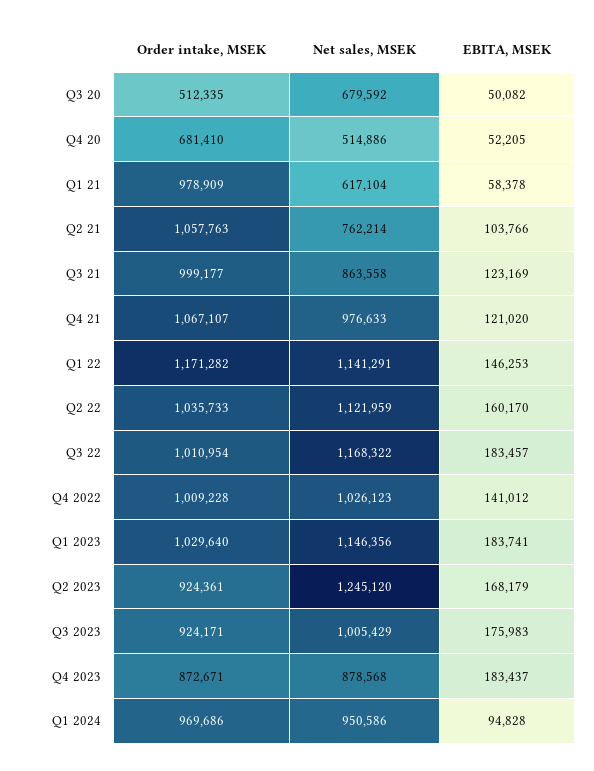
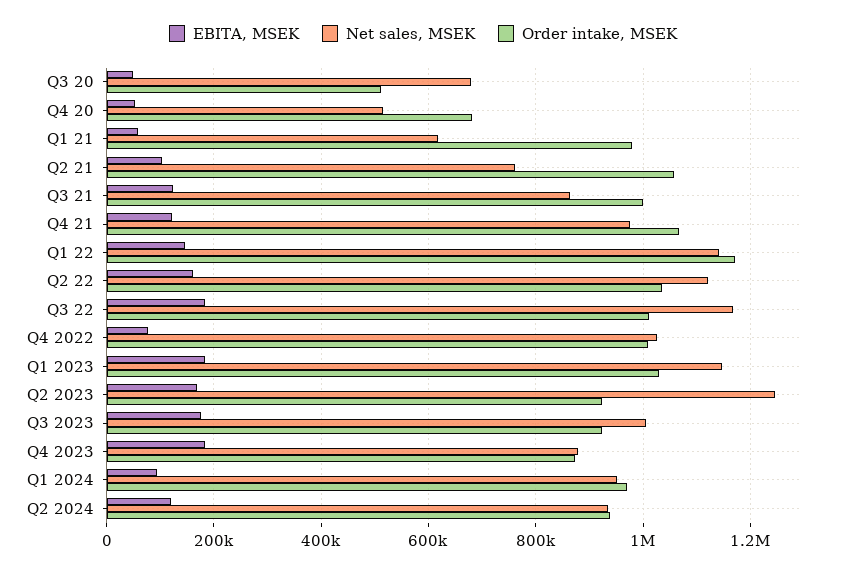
EBITA, MSEK, Q4 2022: 141012 -> 80000
EBITA, MSEK, Q2 2024: none -> 120000
Net sales, MSEK, Q2 2024: none -> 940000
Order intake, MSEK, Q2 2024: none -> 940000

